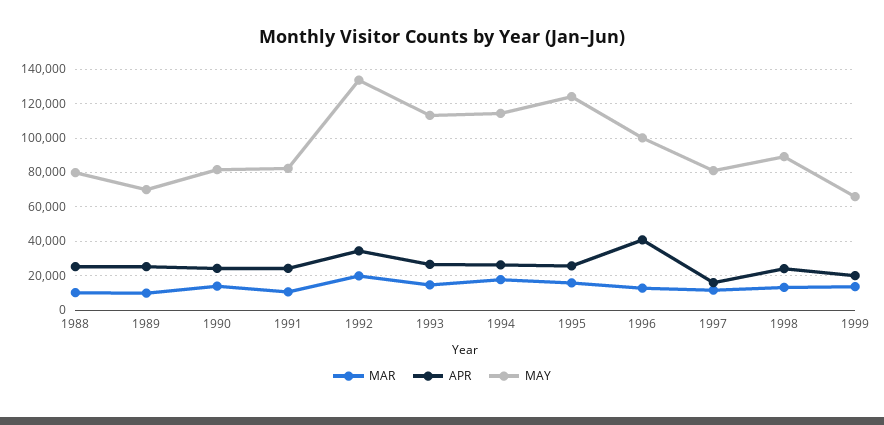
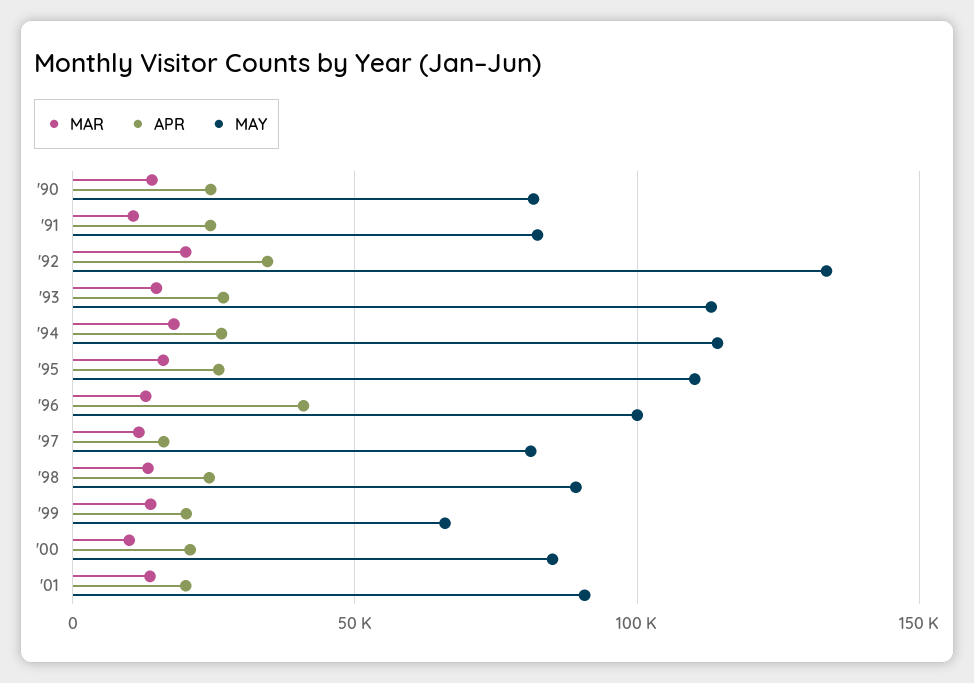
MAR, 1988: 10000 -> none
APR, 1988: 25000 -> none
MAY, 1988: 80000 -> none
MAR, 1989: 10000 -> none
APR, 1989: 25000 -> none
MAY, 1989: 70000 -> none
MAY, 1995: 125000 -> 110000
MAR, '00: none -> 10000
APR, '00: none -> 20000
MAY, '00: none -> 85000
MAR, '01: none -> 15000
APR, '01: none -> 20000
MAY, '01: none -> 90000

